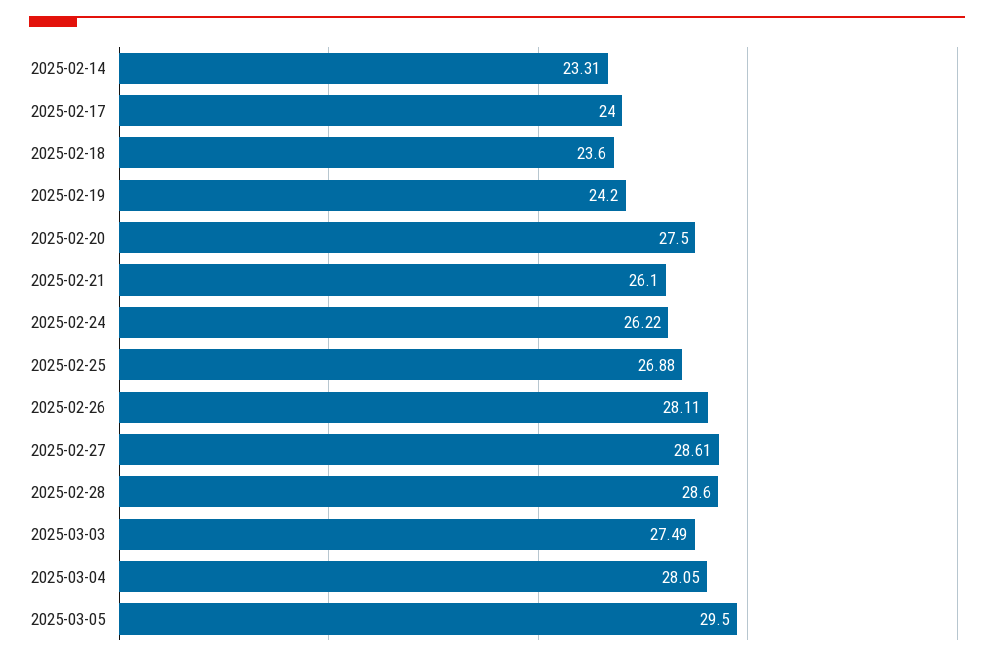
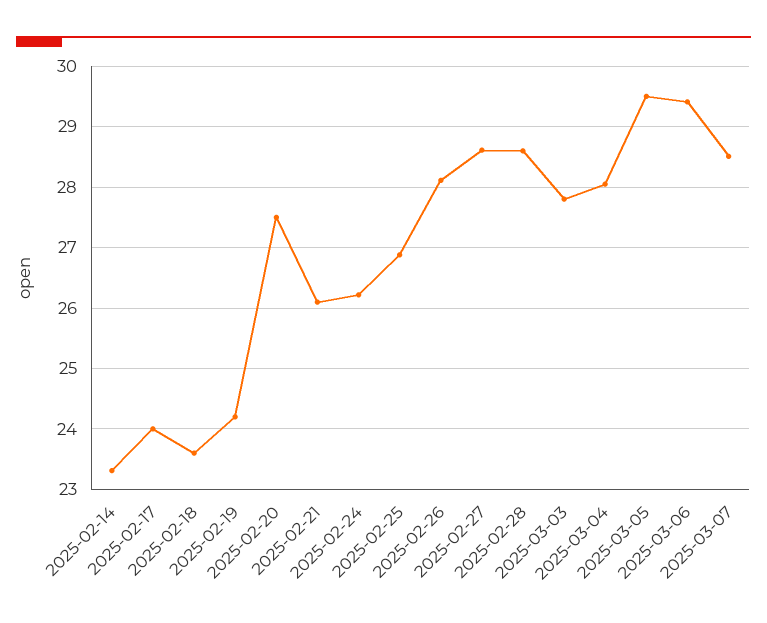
2025-03-03: 27.49 -> 27.8
2025-03-06: none -> 29.4
2025-03-07: none -> 28.5

